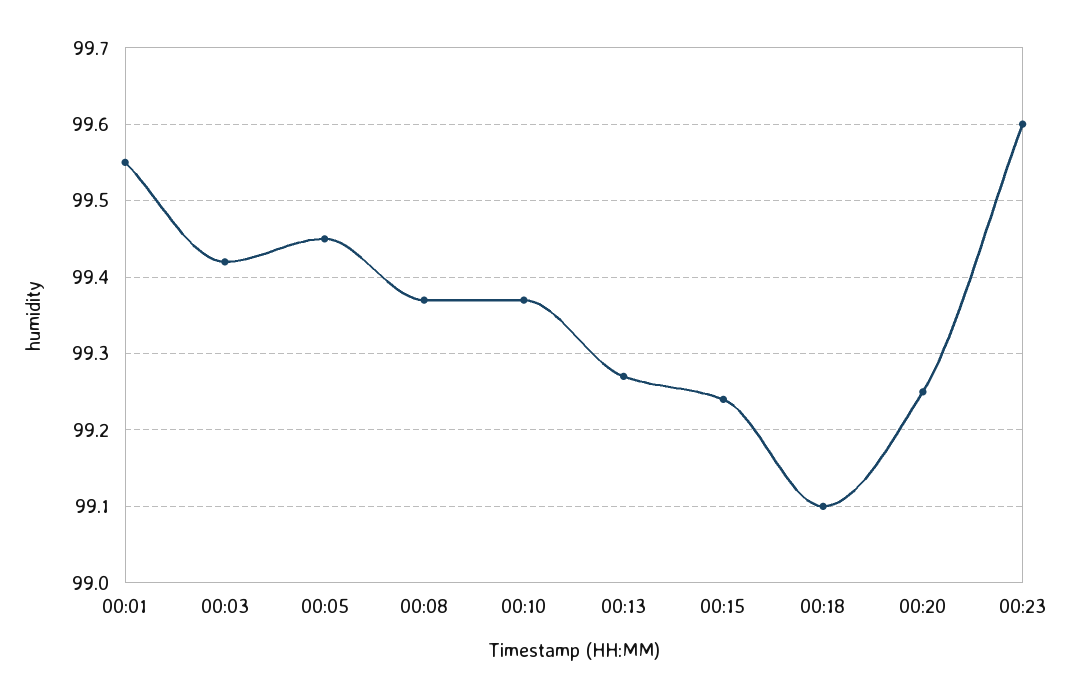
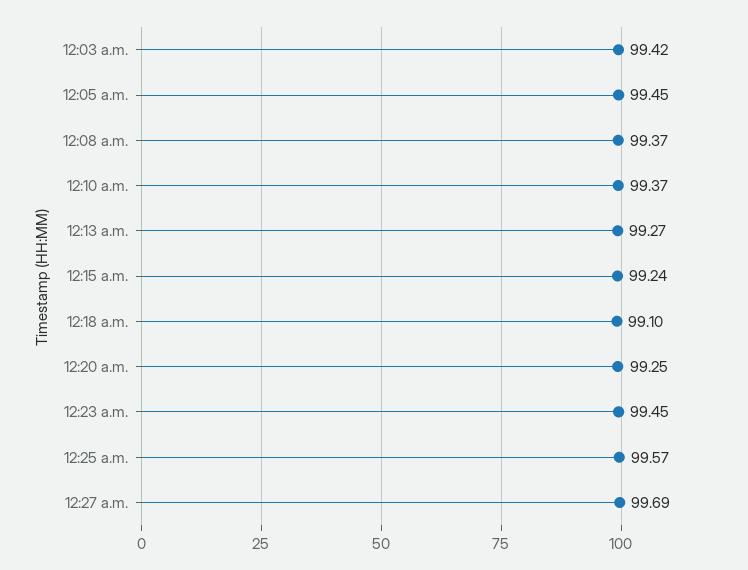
00:01: 99.55 -> none
00:23: 99.6 -> 99.45
12:25 a.m.: none -> 99.57
12:27 a.m.: none -> 99.69

